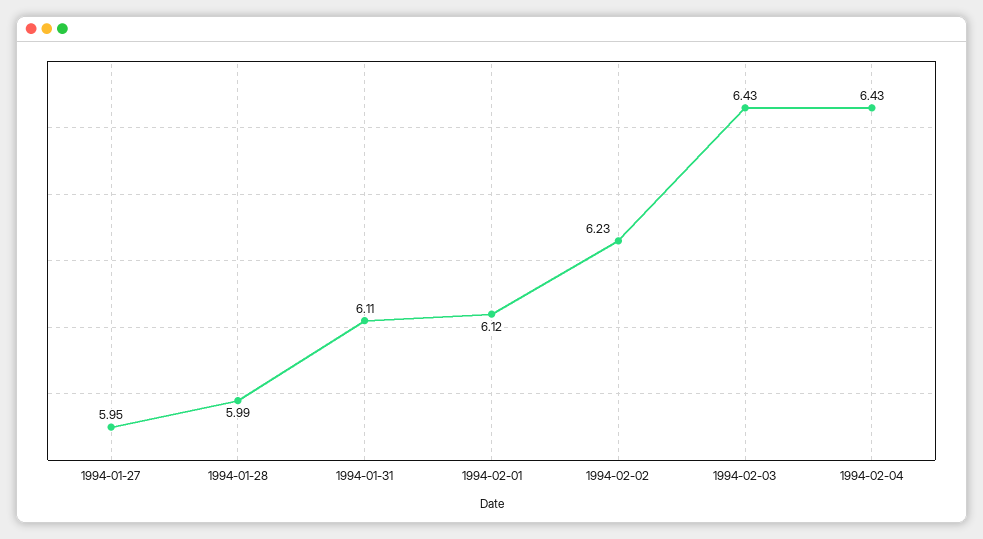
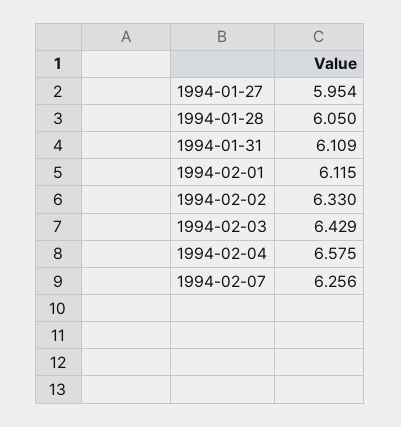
1994-01-28: 5.99 -> 6.05
1994-02-02: 6.23 -> 6.33
1994-02-04: 6.43 -> 6.575
1994-02-07: none -> 6.256

